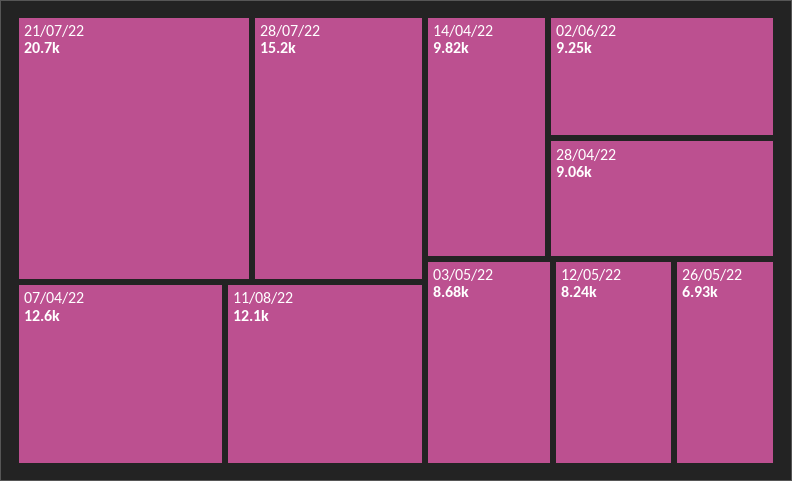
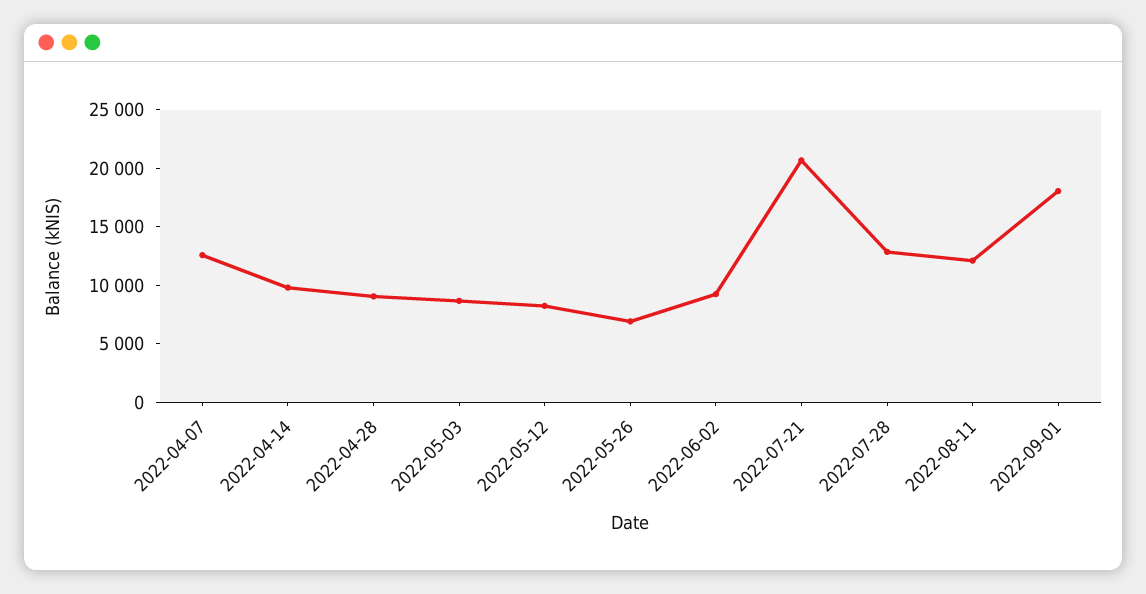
28/07/22: 15200 -> 13000
2022-09-01: none -> 18000

